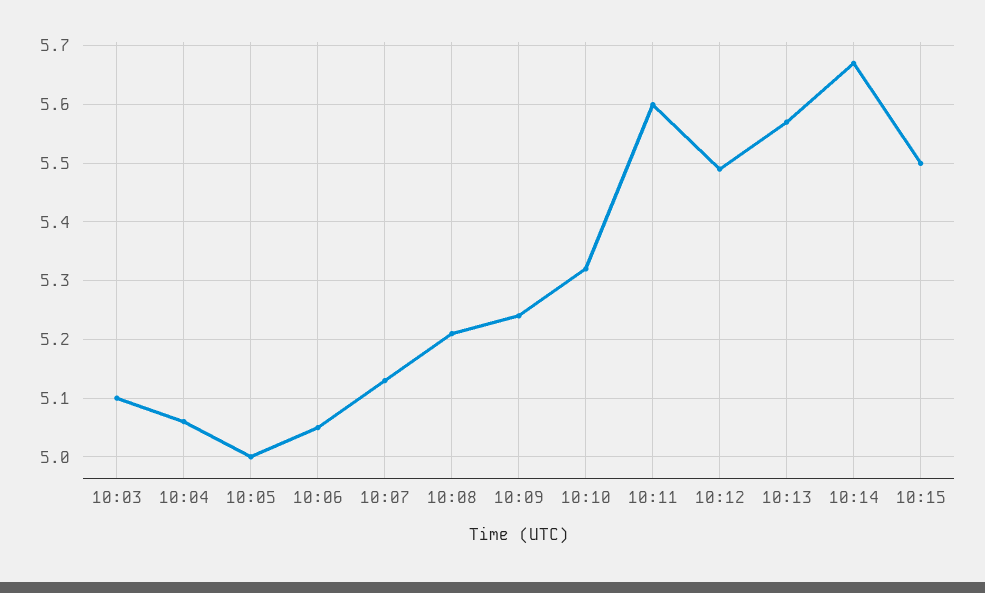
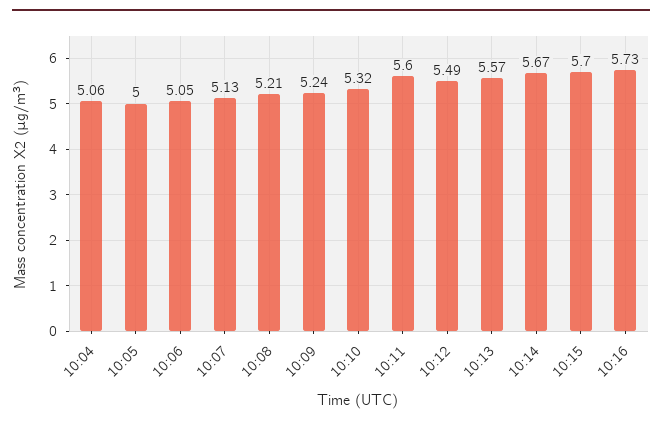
10:03: 5.1 -> none
10:15: 5.5 -> 5.7
10:16: none -> 5.73

